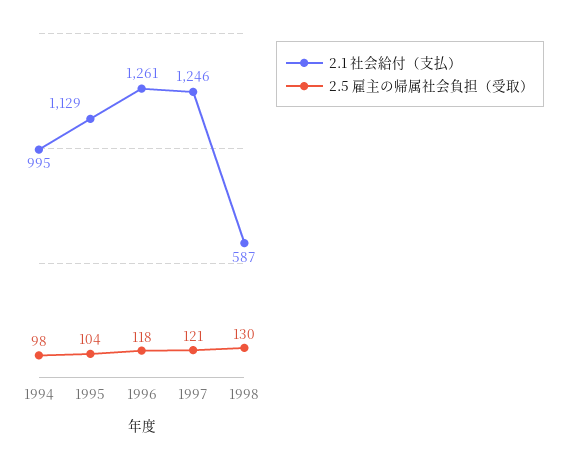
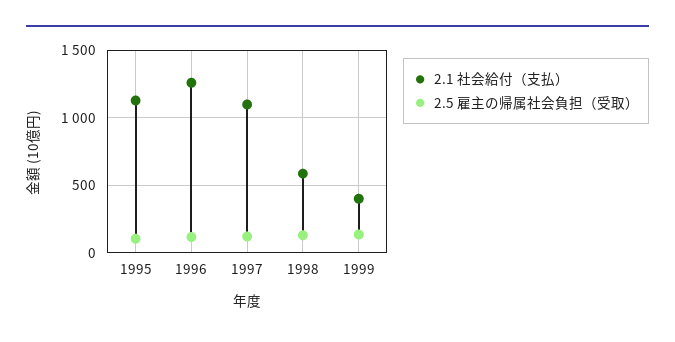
2.1 社会給付（支払）, 1994: 995 -> none
2.5 雇主の帰属社会負担（受取）, 1994: 98 -> none
2.1 社会給付（支払）, 1997: 1246 -> 1100
2.1 社会給付（支払）, 1999: none -> 400
2.5 雇主の帰属社会負担（受取）, 1999: none -> 150

